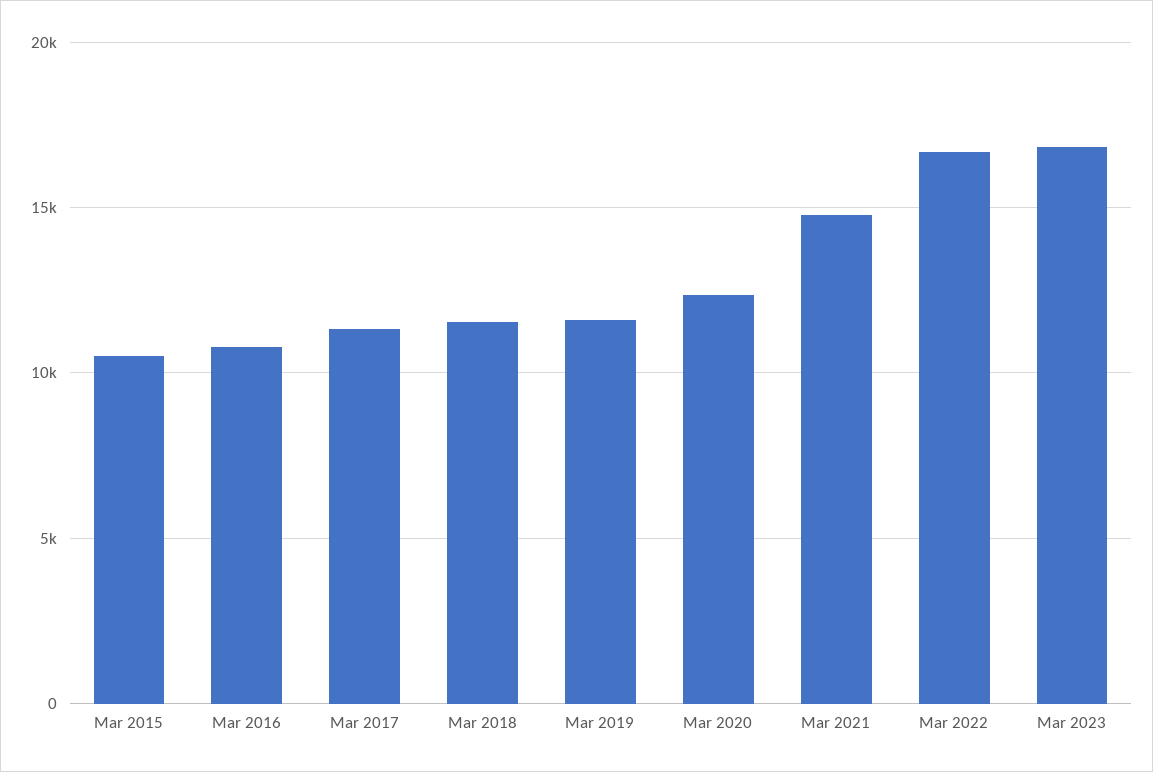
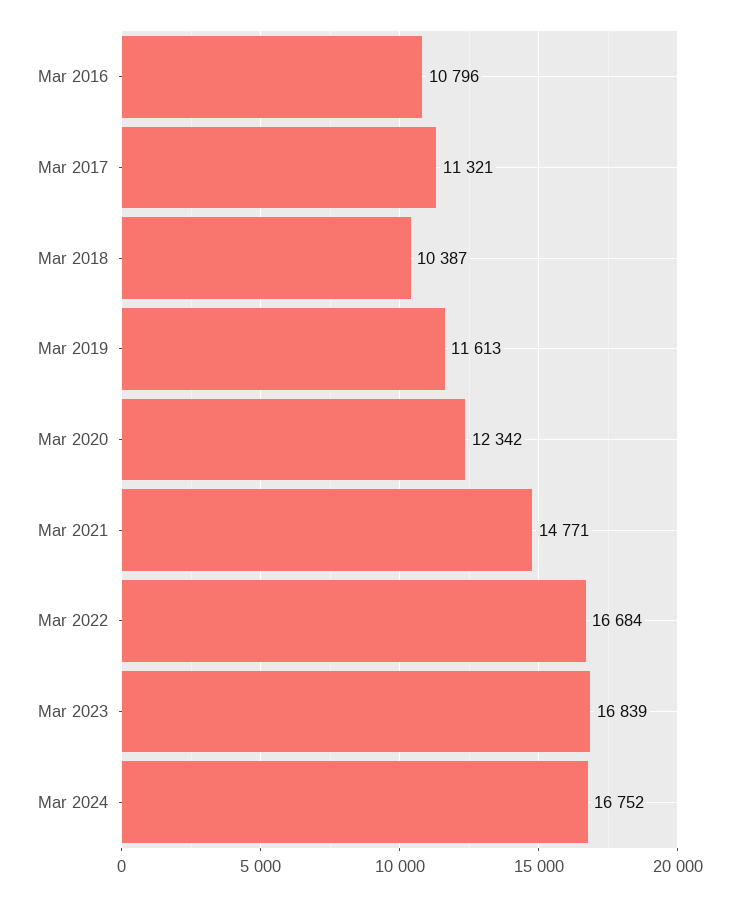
Mar 2015: 10500 -> none
Mar 2018: 11500 -> 10387
Mar 2024: none -> 16752

